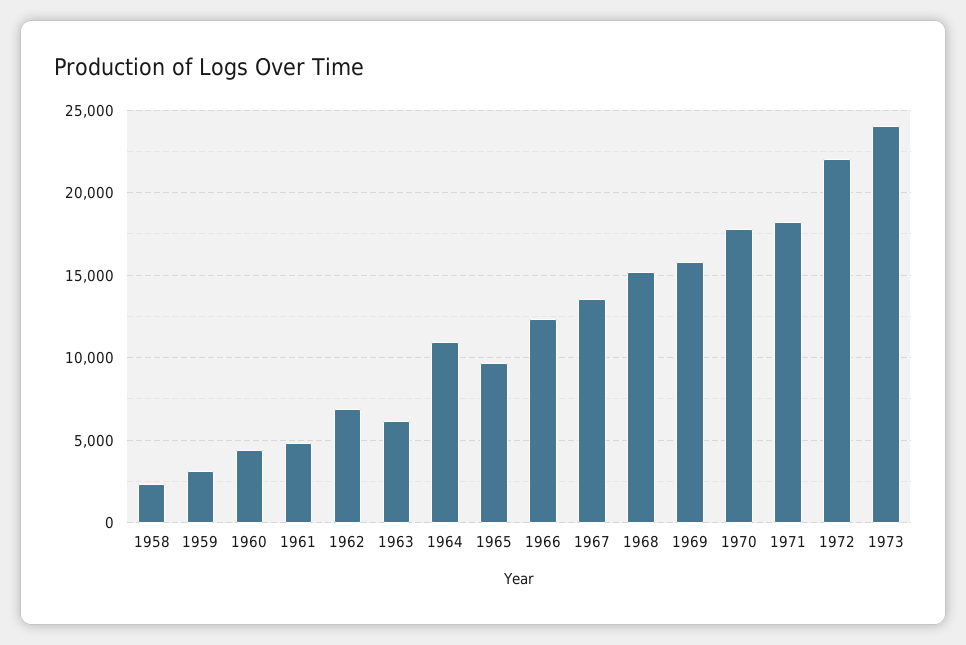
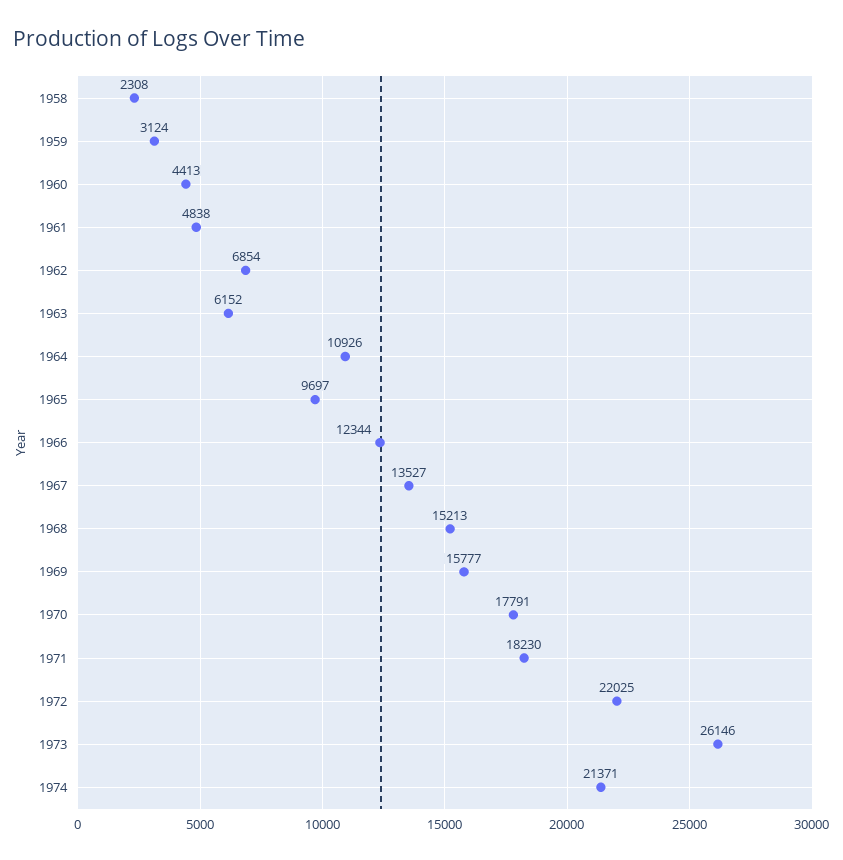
1973: 24000 -> 26146
1974: none -> 21371

